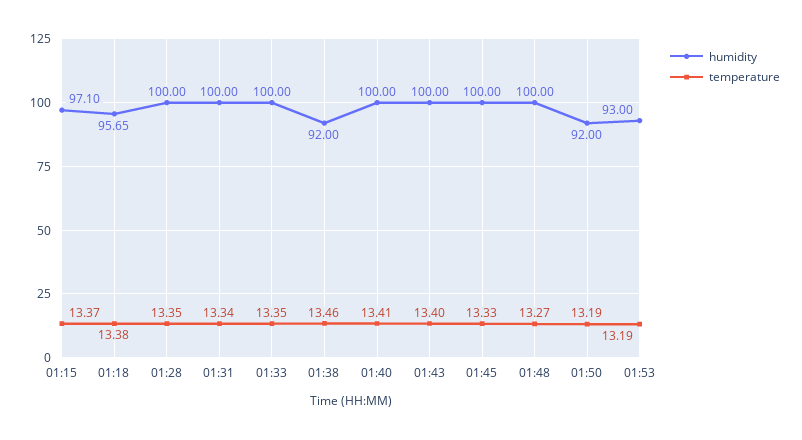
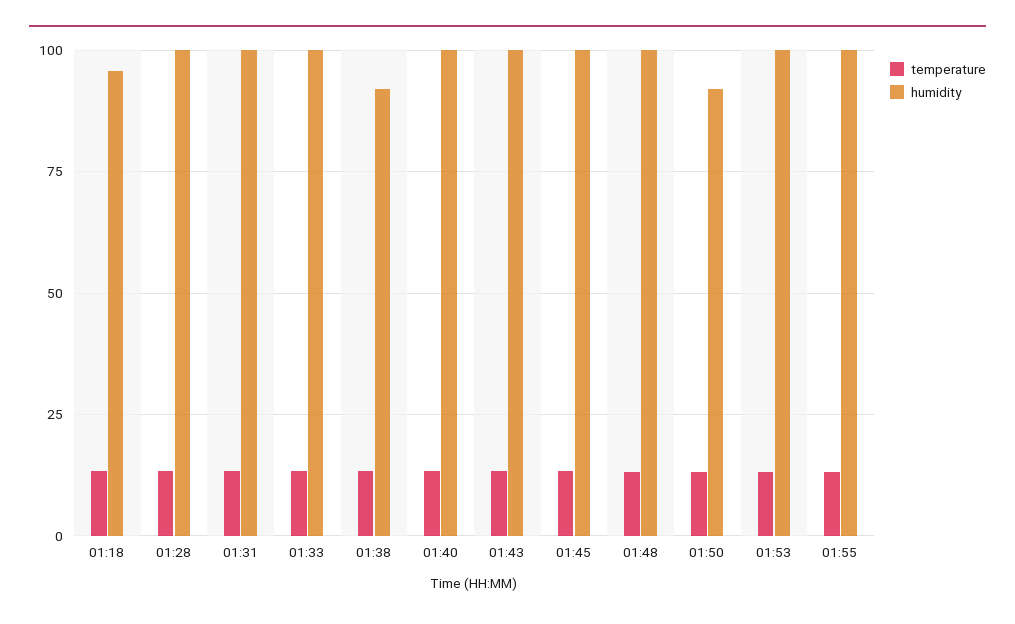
humidity, 01:15: 97.1 -> none
temperature, 01:15: 13.37 -> none
humidity, 01:53: 93 -> 100
temperature, 01:55: none -> 12.5
humidity, 01:55: none -> 100

